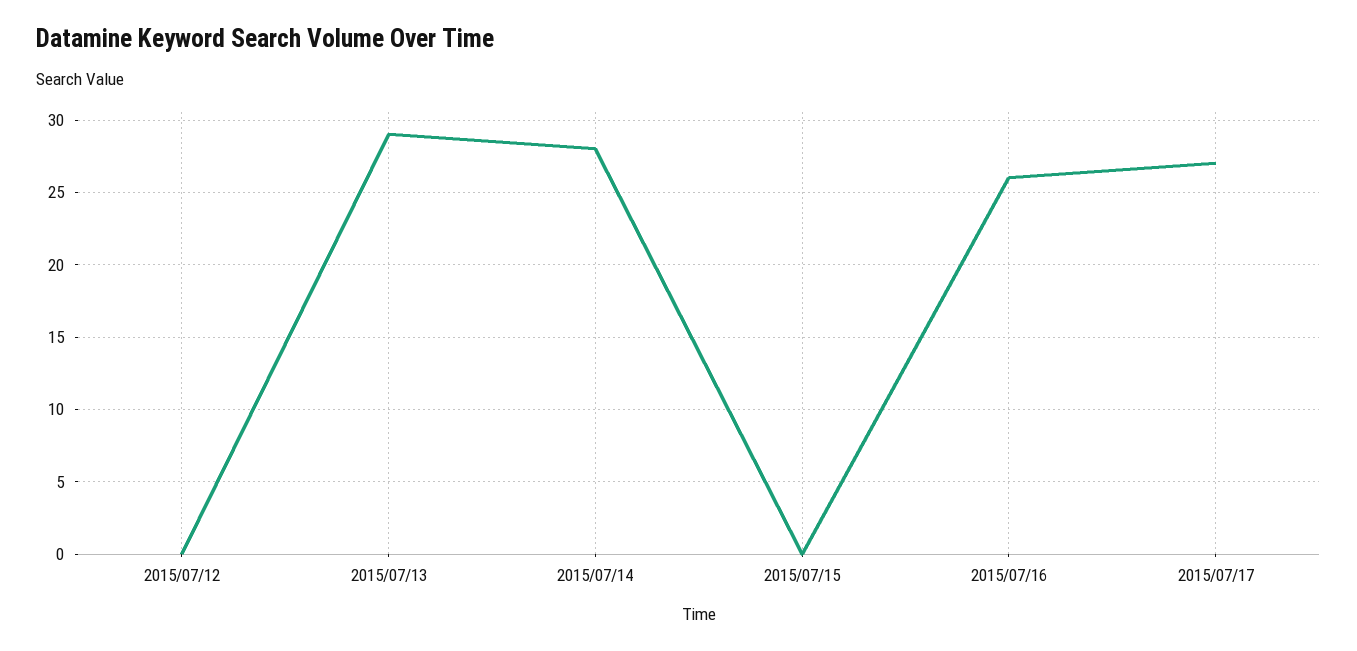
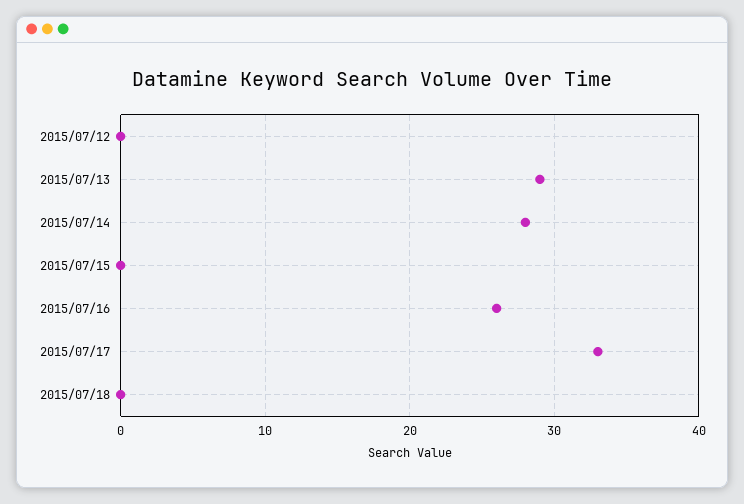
2015/07/17: 27 -> 33
2015/07/18: none -> 0

